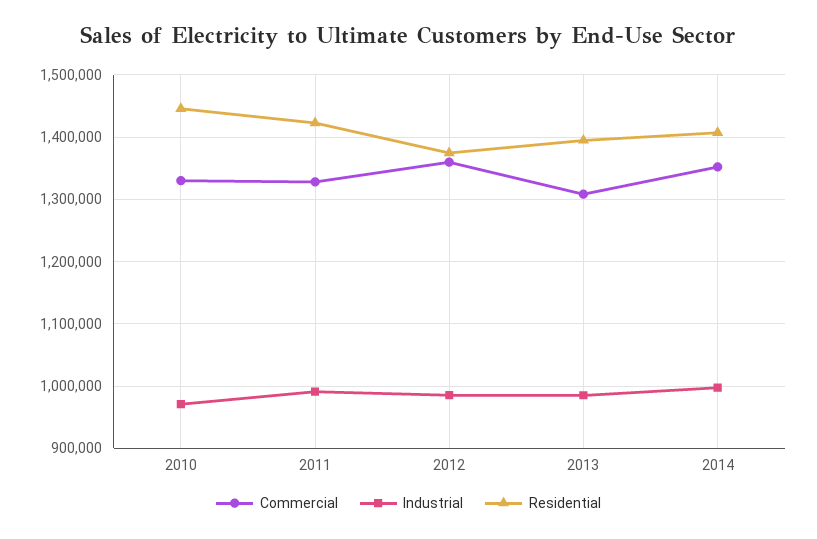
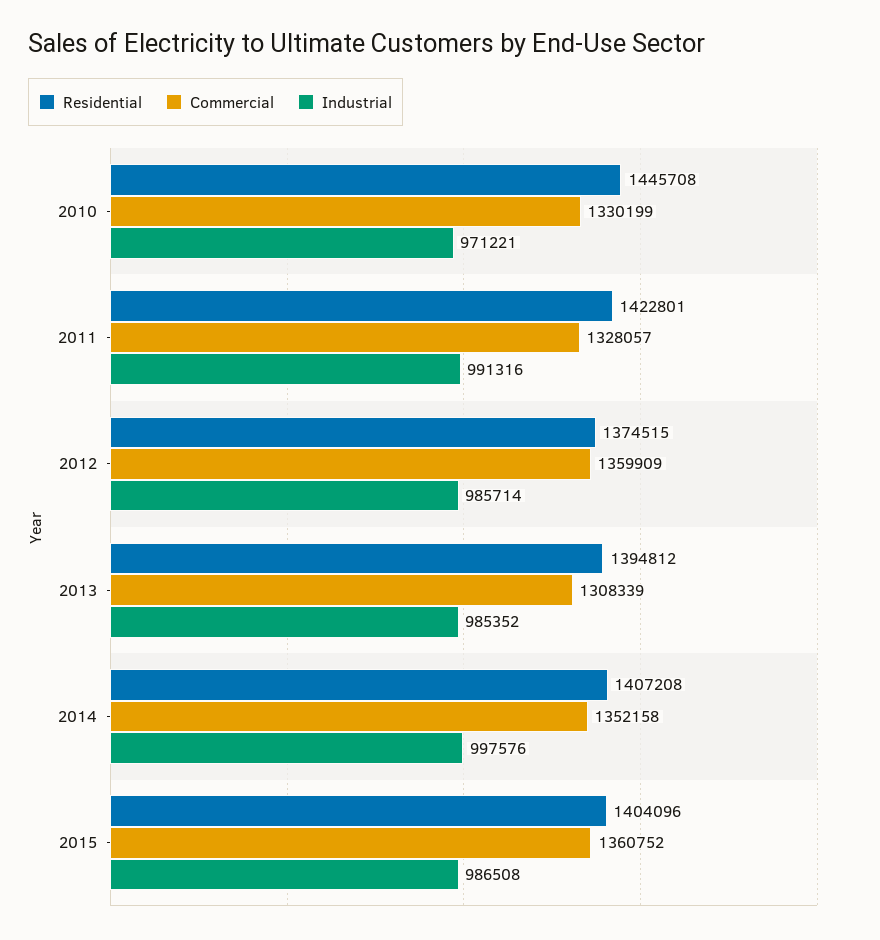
Residential, 2015: none -> 1404096
Commercial, 2015: none -> 1360752
Industrial, 2015: none -> 986508

